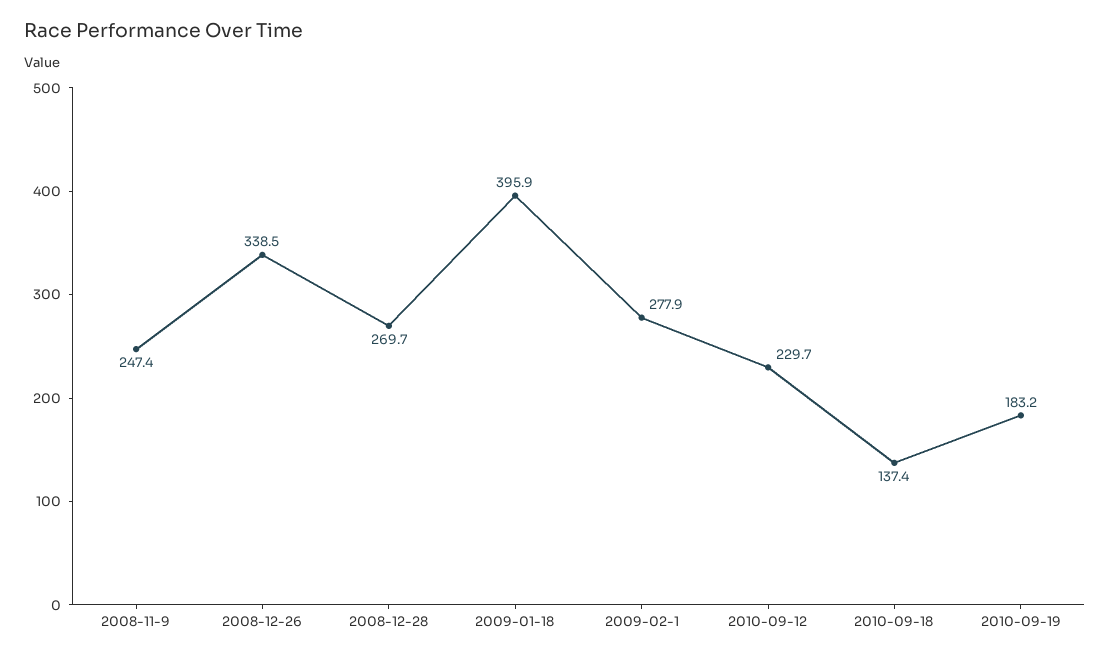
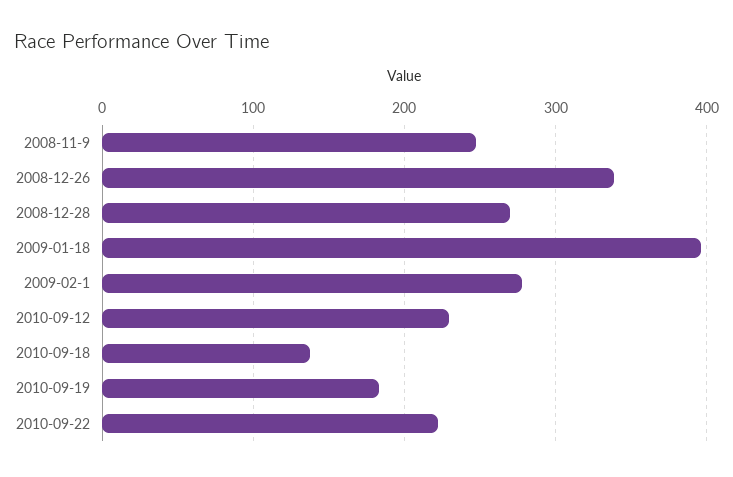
2010-09-22: none -> 220

